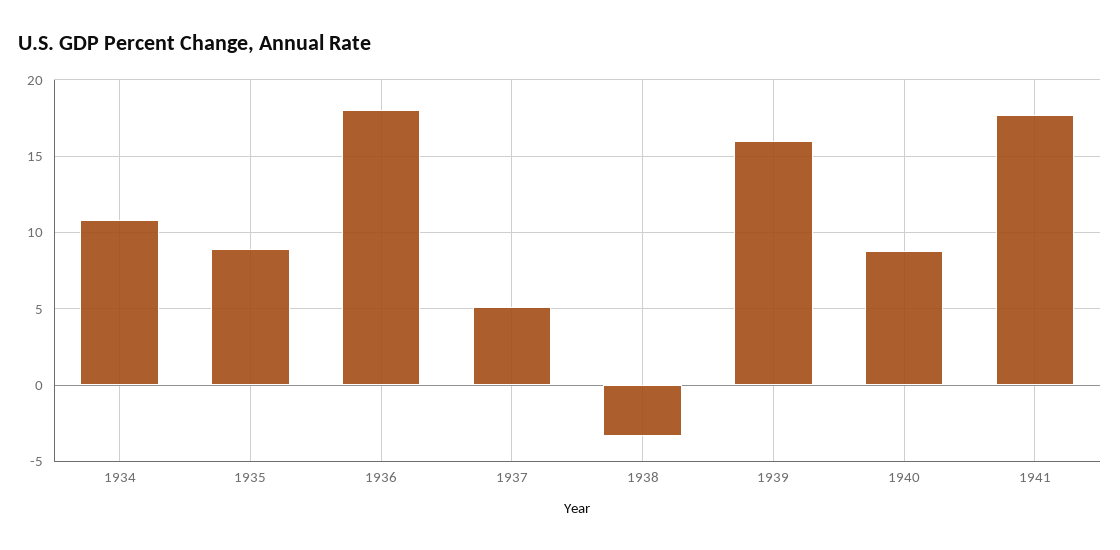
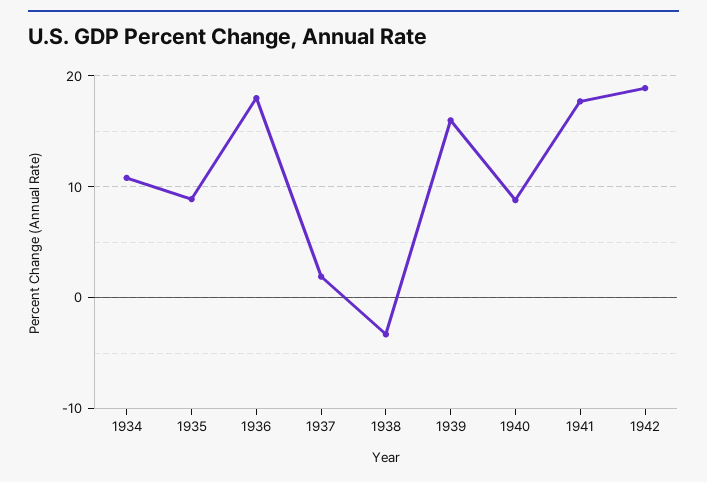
1937: 5 -> 2
1942: none -> 19

